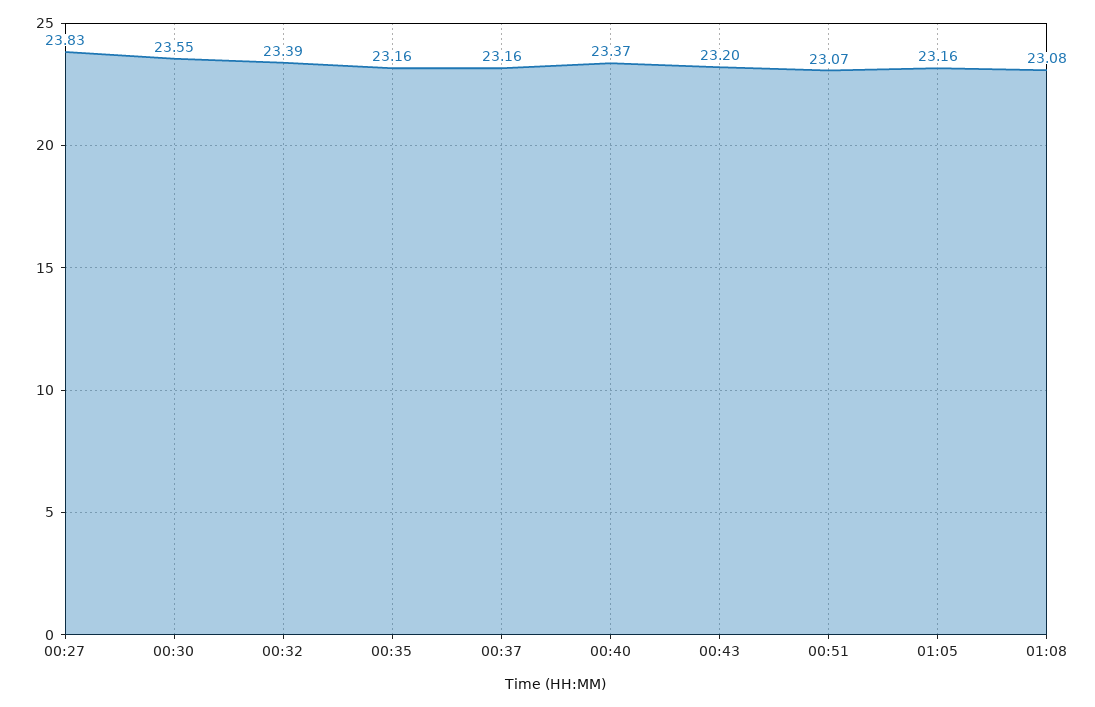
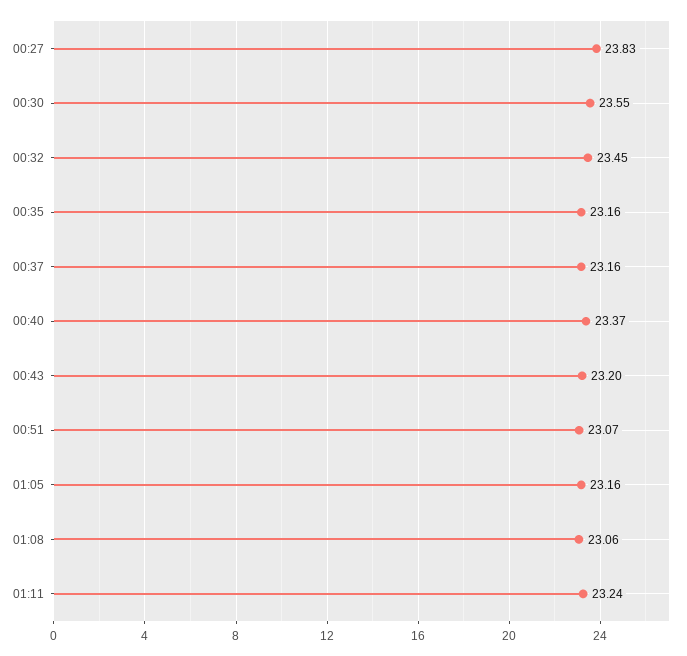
00:32: 23.39 -> 23.45
01:08: 23.08 -> 23.06
01:11: none -> 23.24

